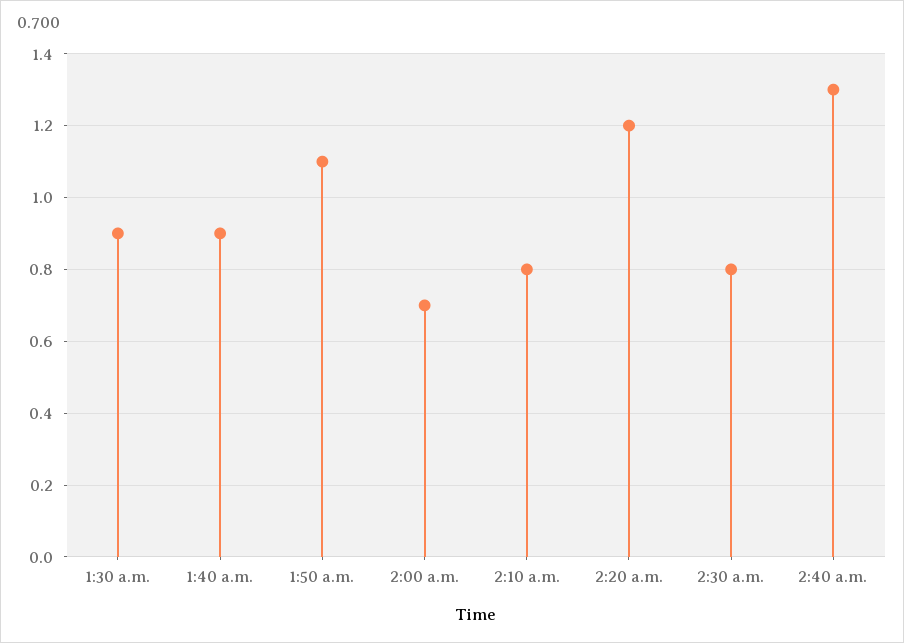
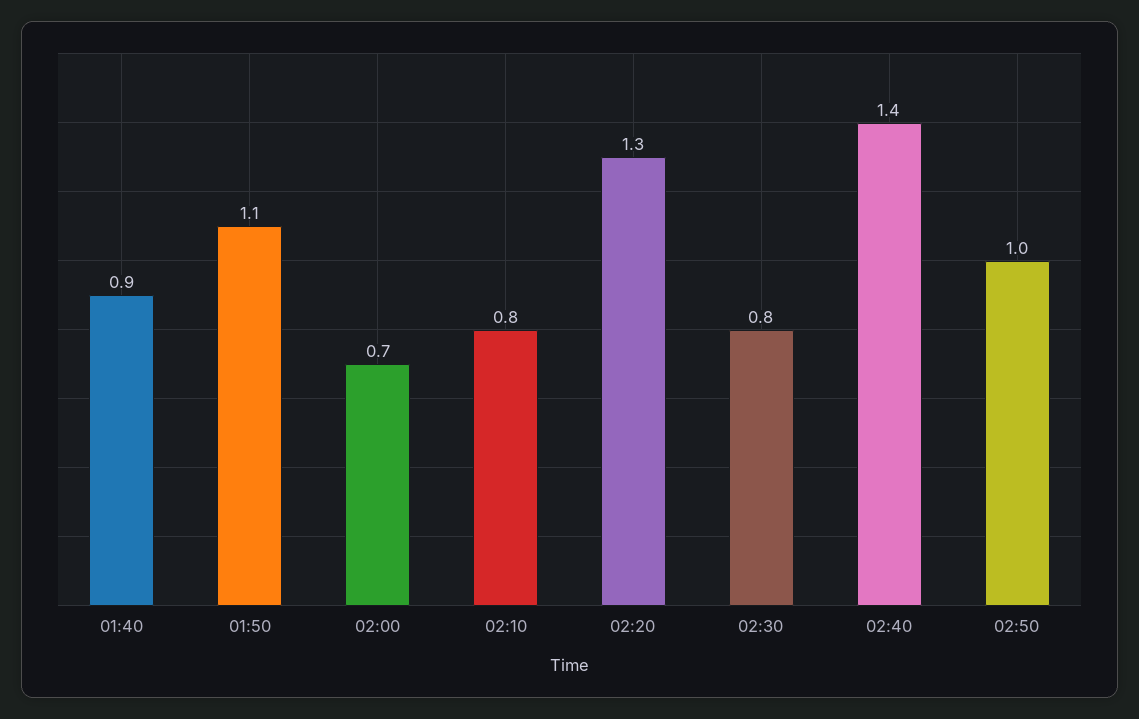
1:30 a.m.: 0.9 -> none
2:20 a.m.: 1.2 -> 1.3
2:40 a.m.: 1.3 -> 1.4
02:50: none -> 1

